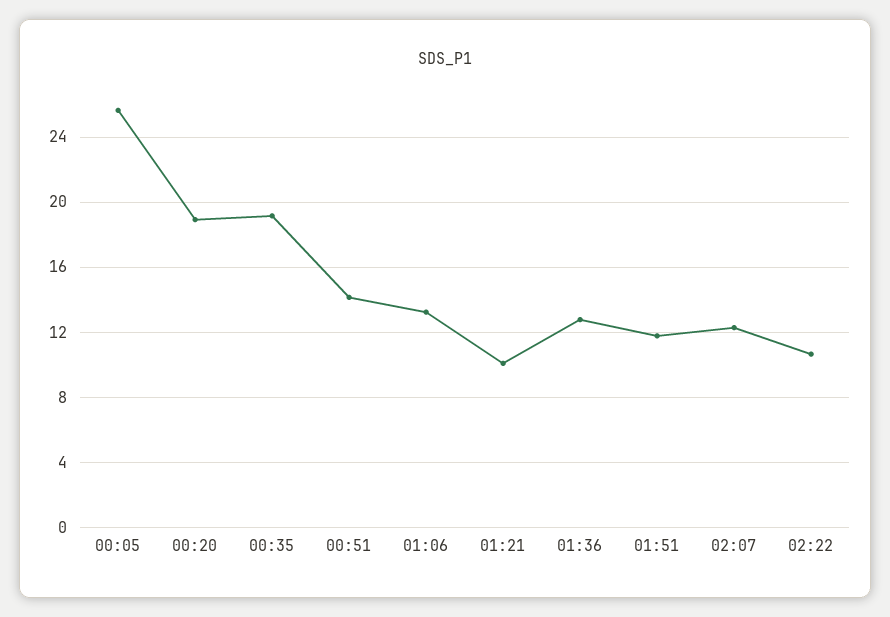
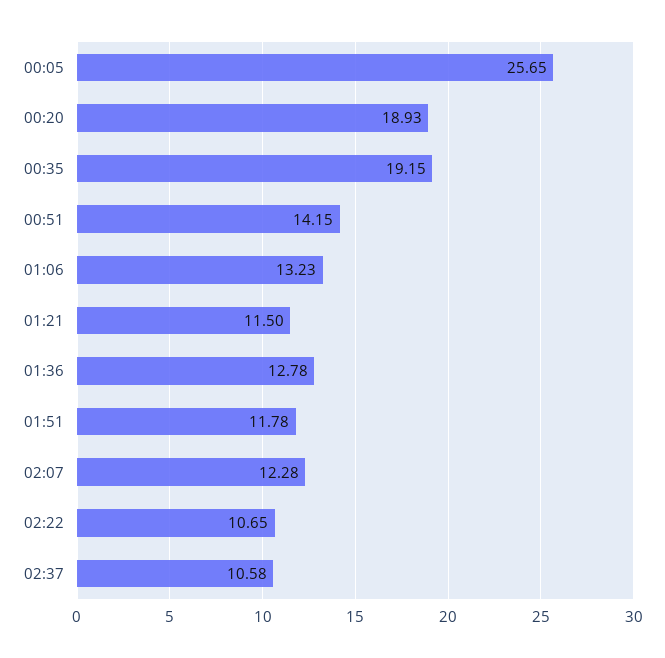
01:21: 10 -> 11.5
02:37: none -> 10.58

